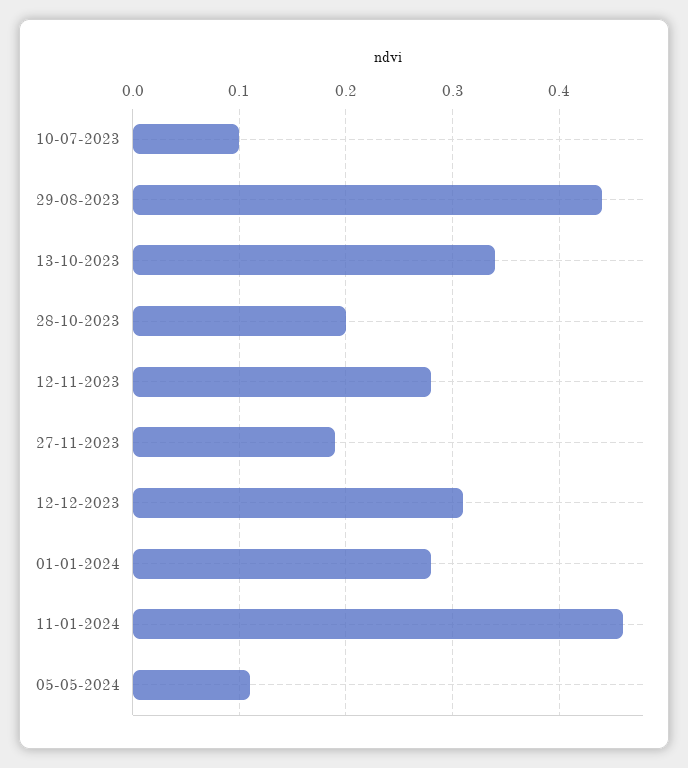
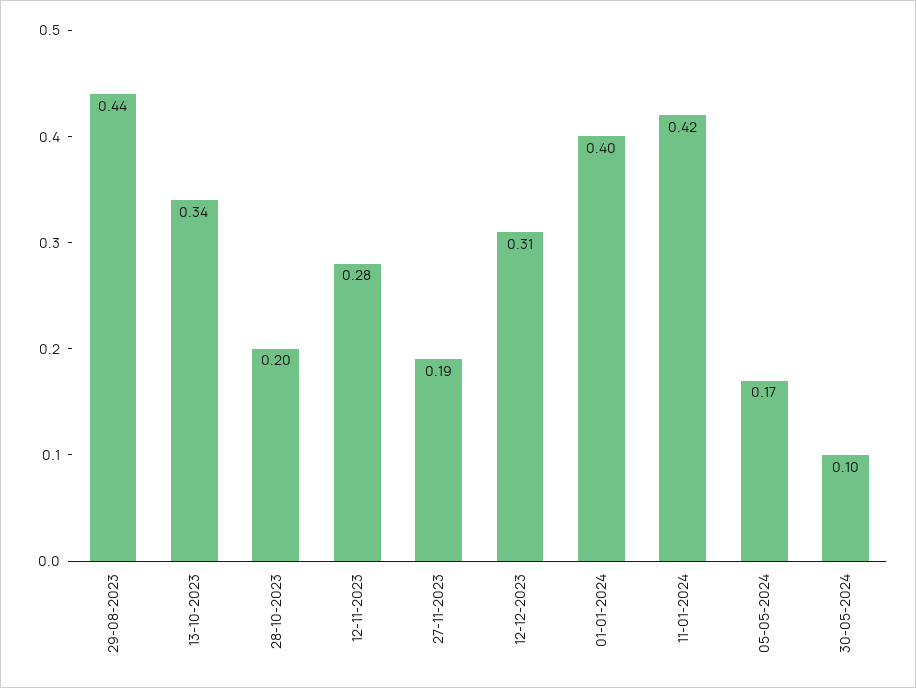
10-07-2023: 0.1 -> none
01-01-2024: 0.28 -> 0.4
11-01-2024: 0.46 -> 0.42
05-05-2024: 0.11 -> 0.17
30-05-2024: none -> 0.1

